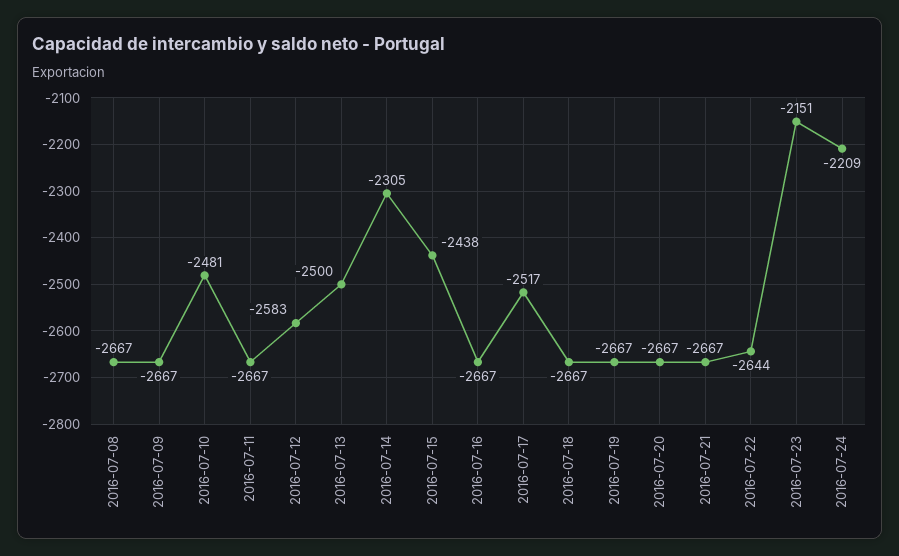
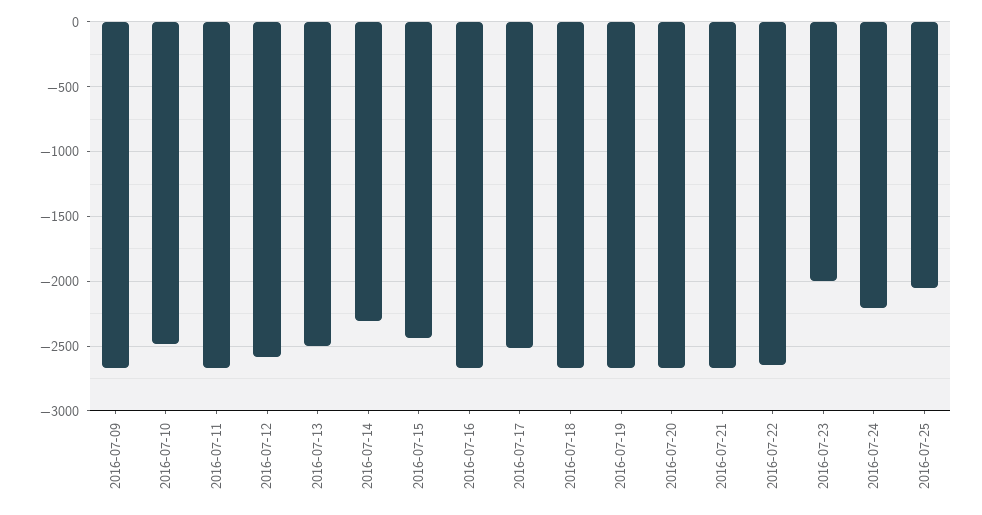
2016-07-08: -2667 -> none
2016-07-23: -2151 -> -2000
2016-07-25: none -> -2050

